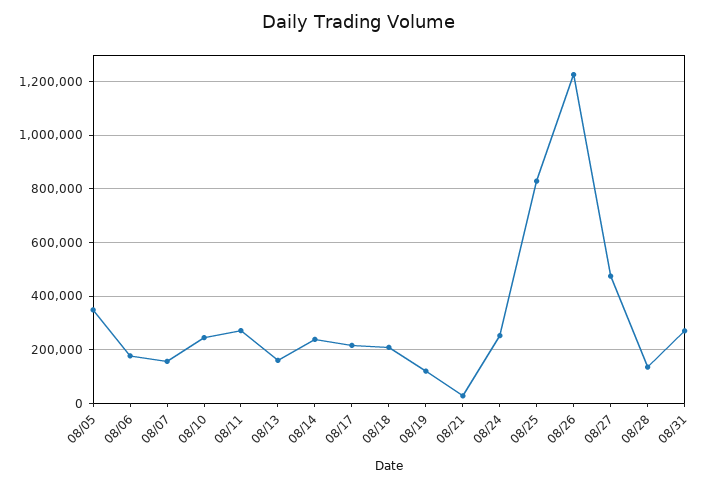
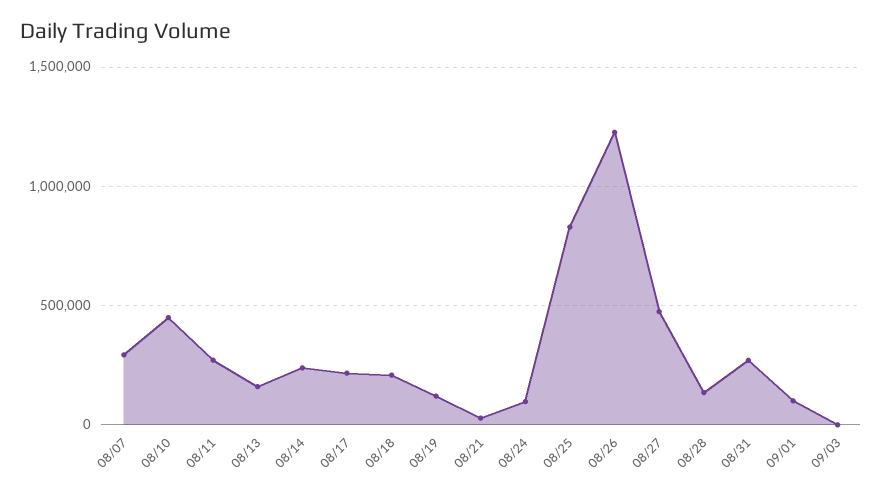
08/05: 350000 -> none
08/06: 175000 -> none
08/07: 150000 -> 300000
08/10: 250000 -> 450000
08/24: 250000 -> 100000
09/01: none -> 100000
09/03: none -> 0

